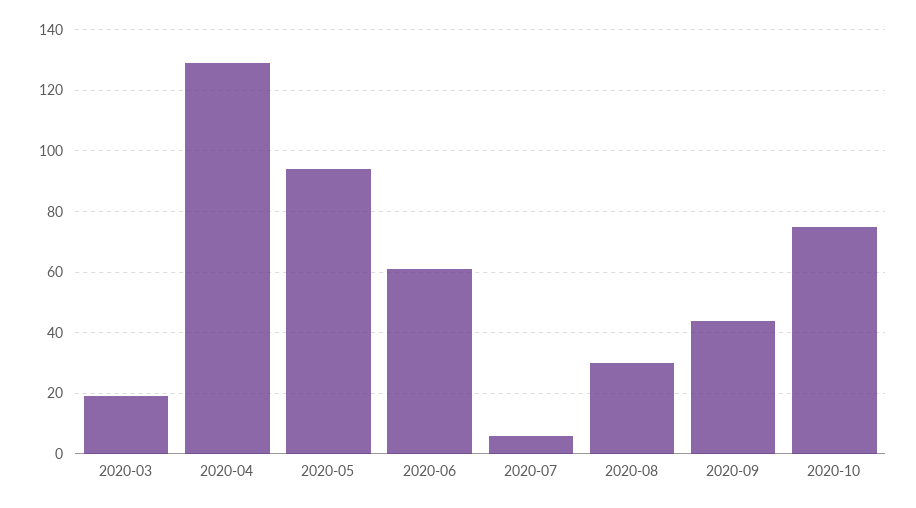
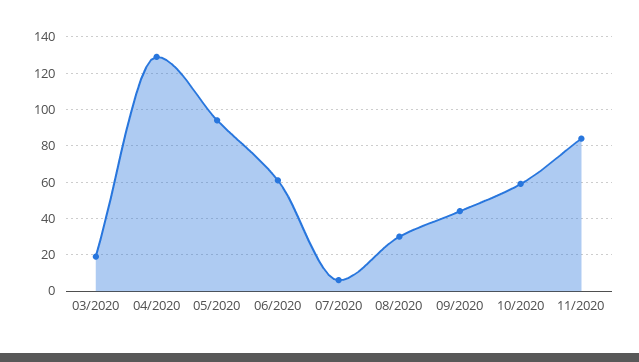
2020-10: 75 -> 60
11/2020: none -> 85

